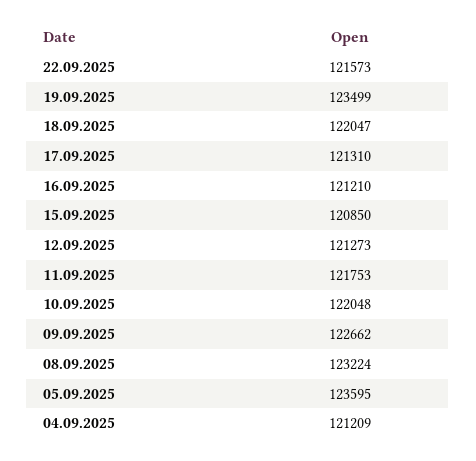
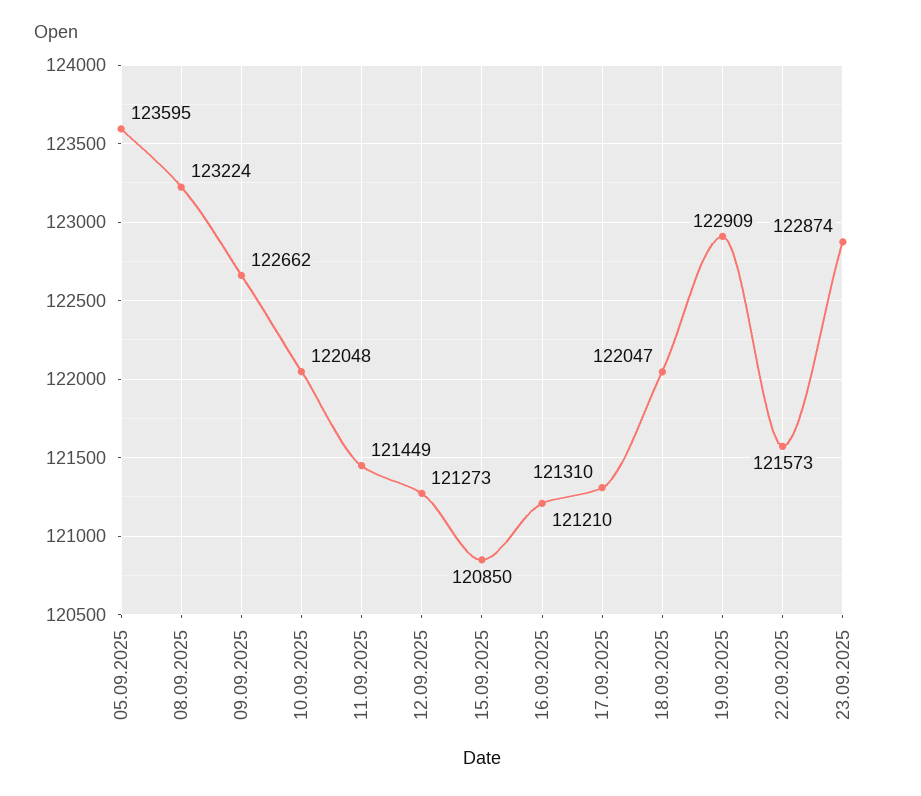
19.09.2025: 123499 -> 122909
11.09.2025: 121753 -> 121449
04.09.2025: 121209 -> none
23.09.2025: none -> 122874

